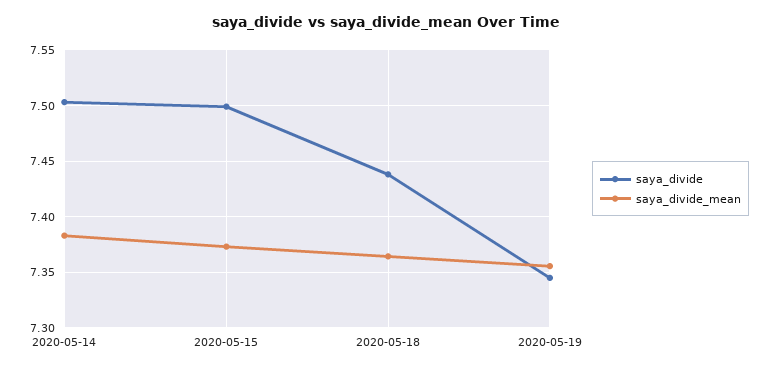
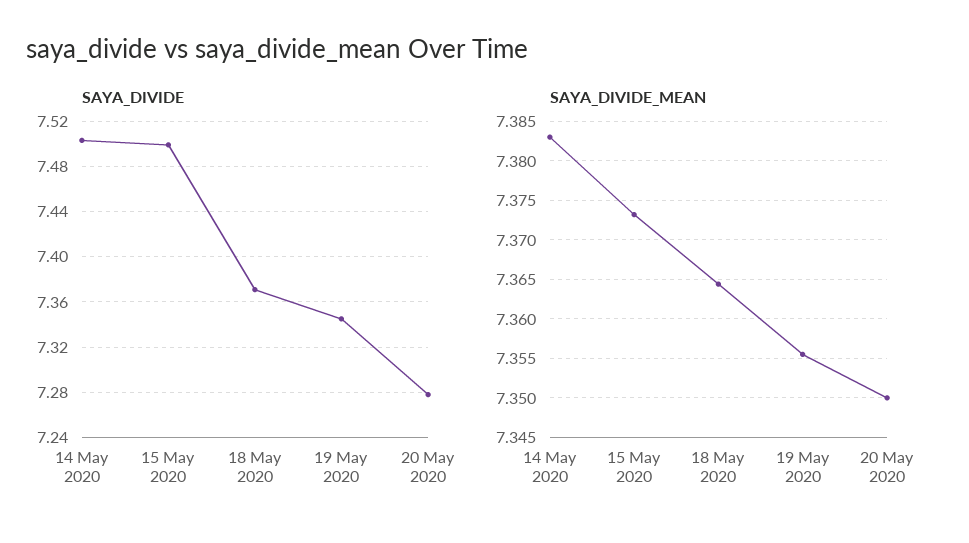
saya_divide, 2020-05-18: 7.44 -> 7.37
saya_divide, 20 May 2020: none -> 7.28
saya_divide_mean, 20 May 2020: none -> 7.35

